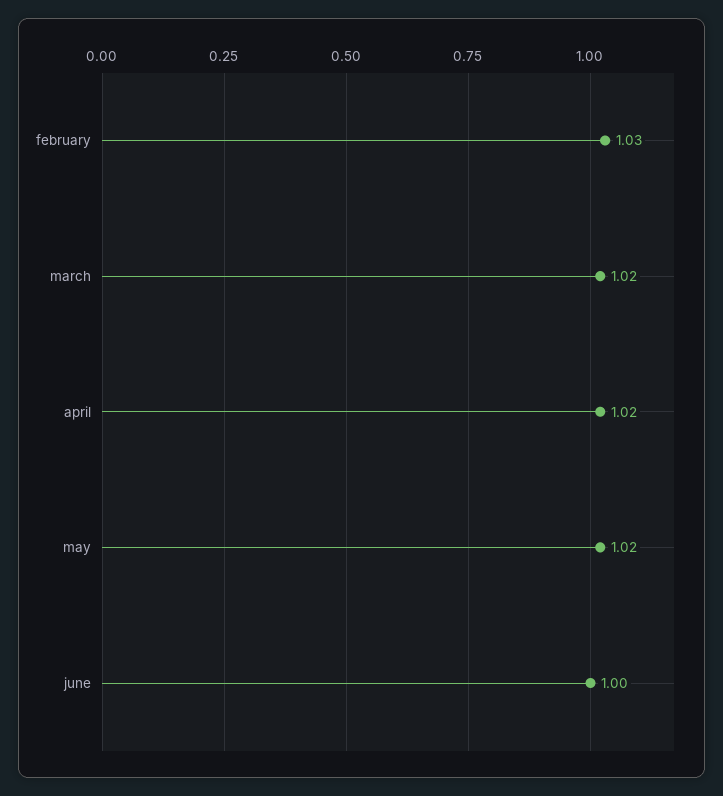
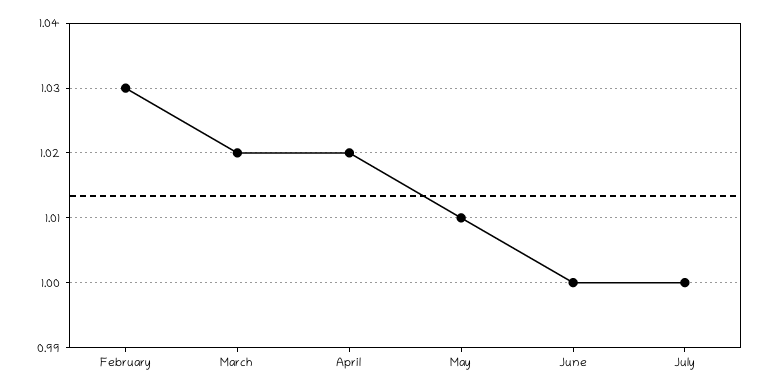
may: 1.02 -> 1.01
July: none -> 1

